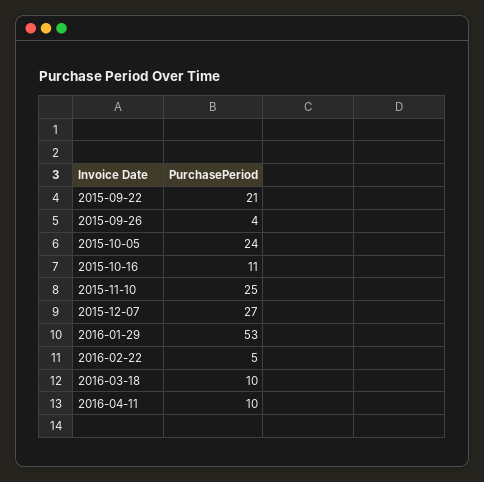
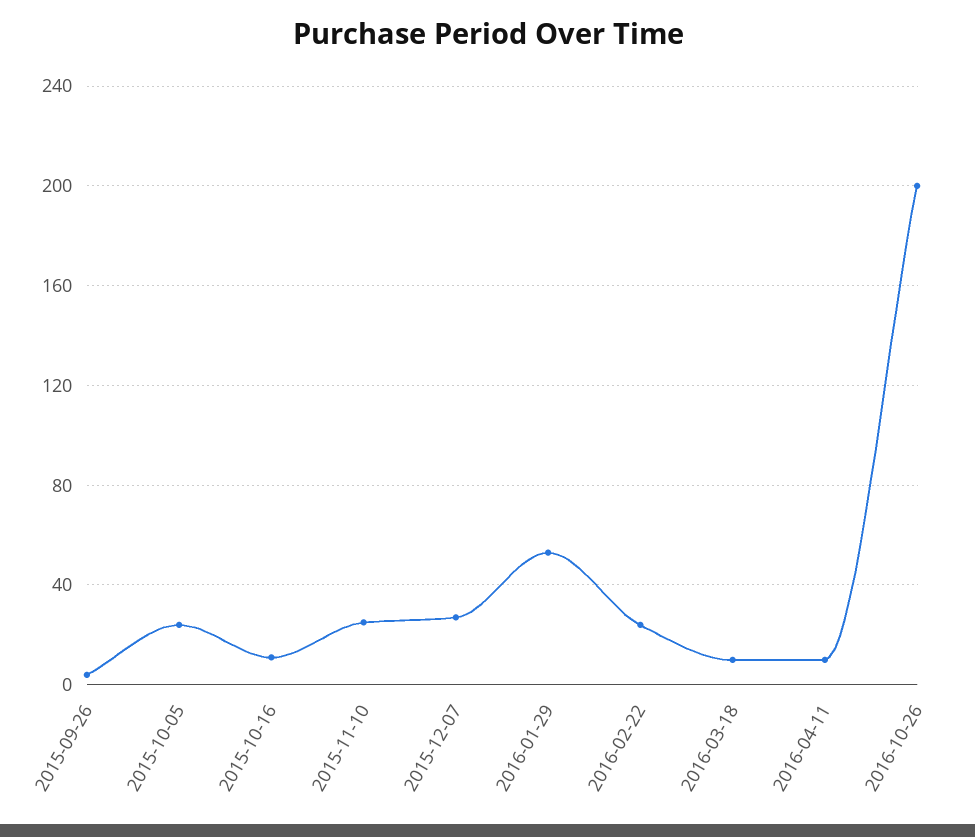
2015-09-22: 21 -> none
2016-02-22: 5 -> 25
2016-10-26: none -> 200

